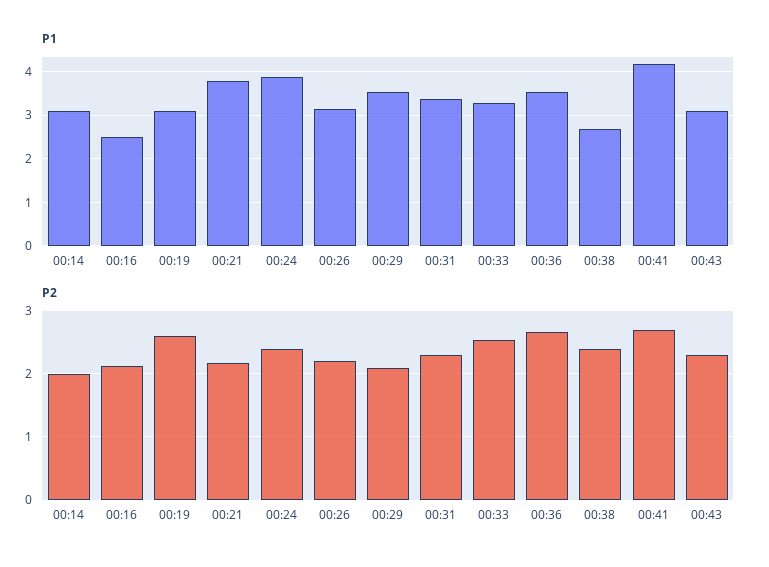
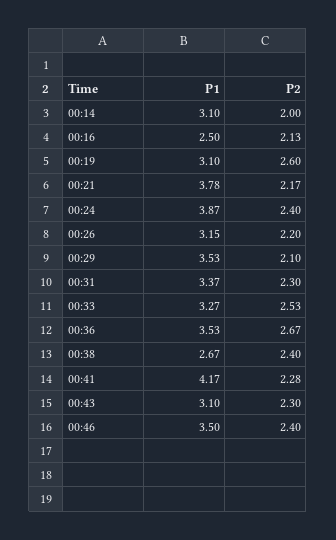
P2, 00:41: 2.7 -> 2.28
P1, 00:46: none -> 3.5
P2, 00:46: none -> 2.4

